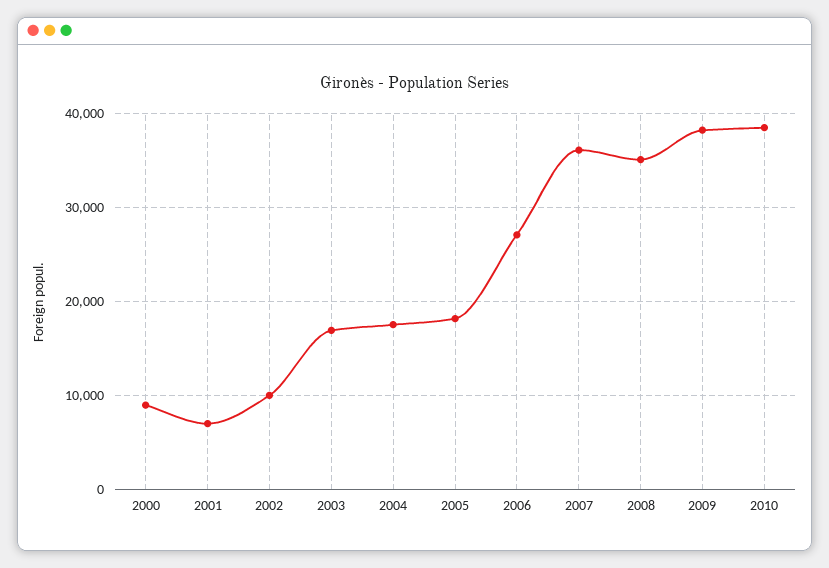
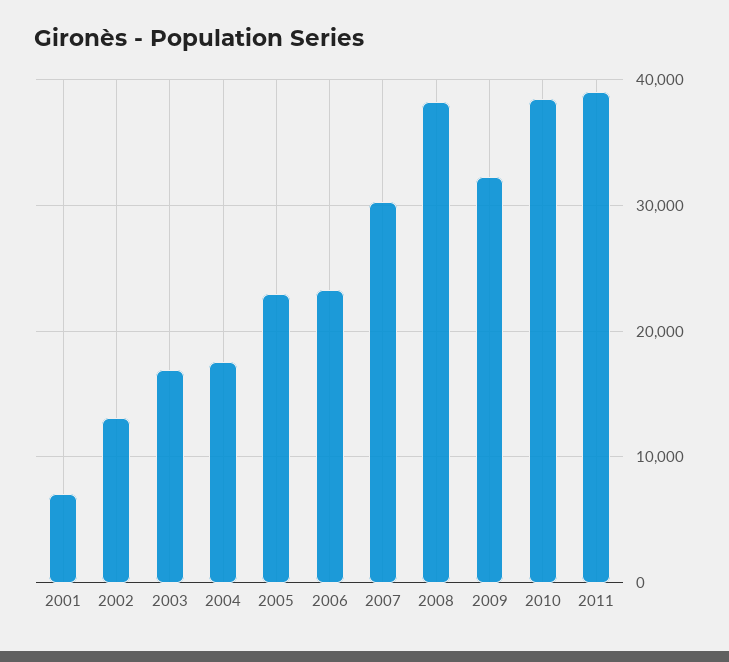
2000: 9000 -> none
2002: 10000 -> 13000
2005: 18000 -> 23000
2006: 27000 -> 23000
2007: 36000 -> 30000
2008: 35000 -> 38000
2009: 38000 -> 32000
2011: none -> 39000

